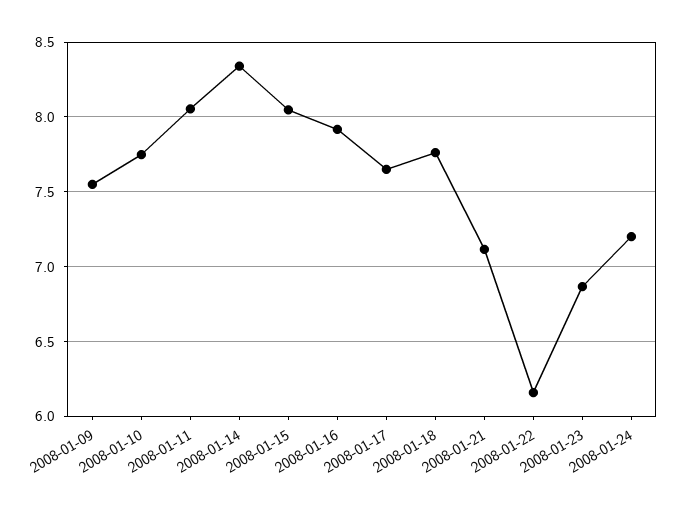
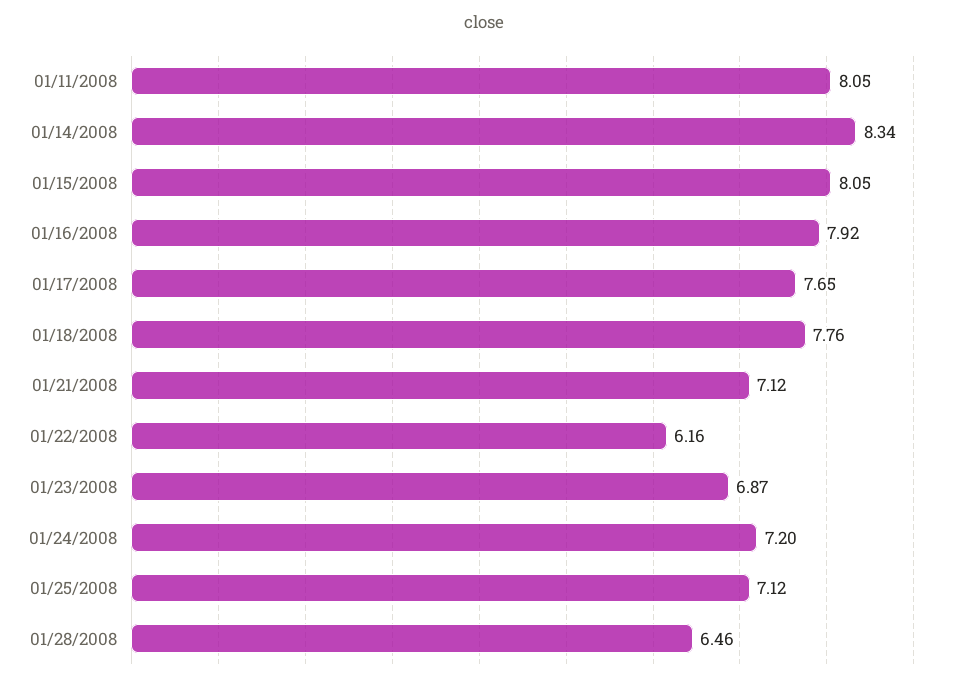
2008-01-09: 7.55 -> none
2008-01-10: 7.75 -> none
01/25/2008: none -> 7.12
01/28/2008: none -> 6.46

